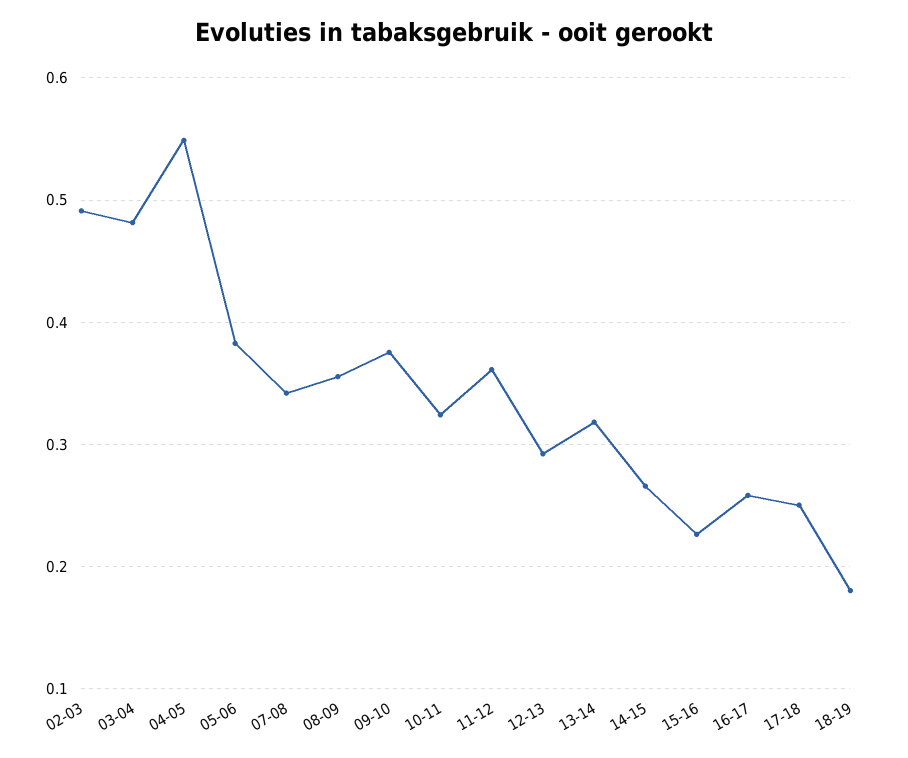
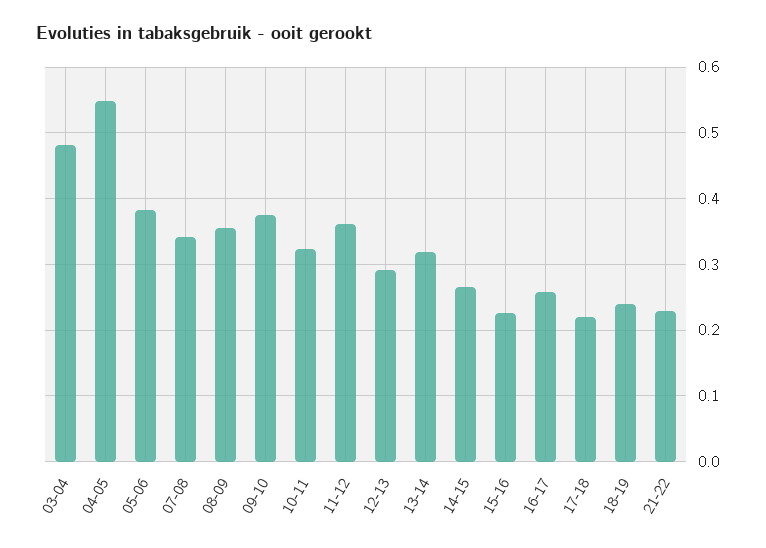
02-03: 0.49 -> none
17-18: 0.25 -> 0.22
18-19: 0.18 -> 0.24
21-22: none -> 0.23

